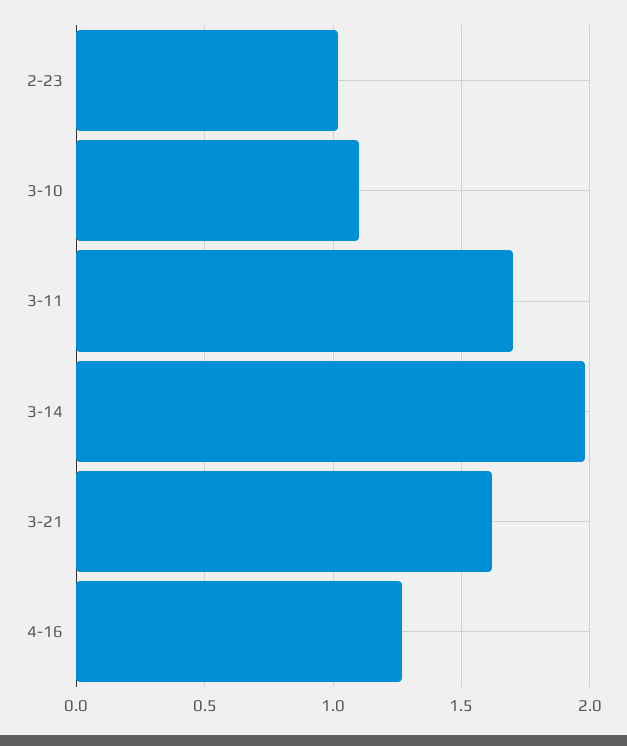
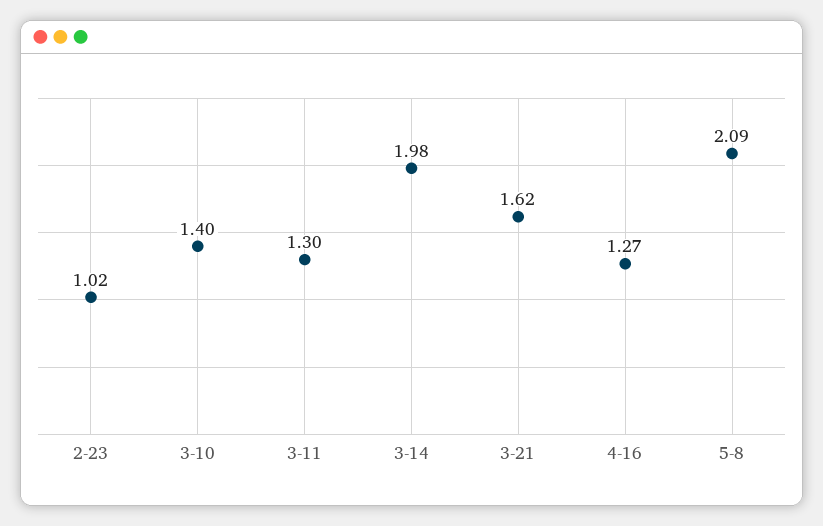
3-10: 1.1 -> 1.4
3-11: 1.7 -> 1.3
5-8: none -> 2.09

